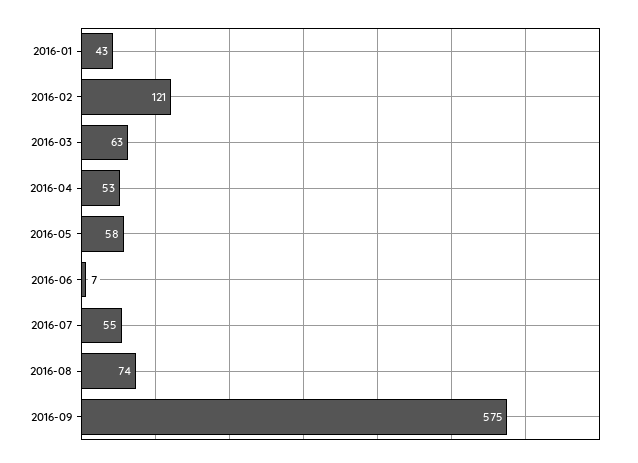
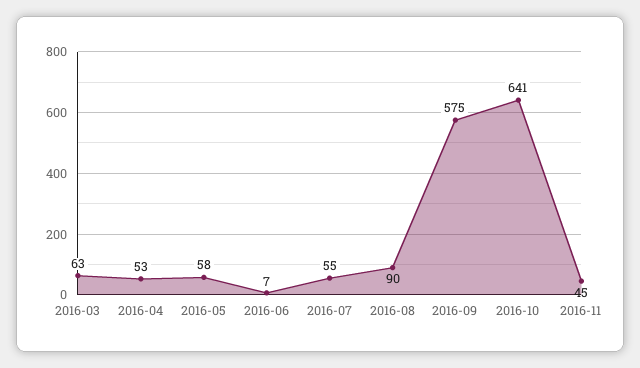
2016-01: 43 -> none
2016-02: 121 -> none
2016-08: 74 -> 90
2016-10: none -> 641
2016-11: none -> 45

